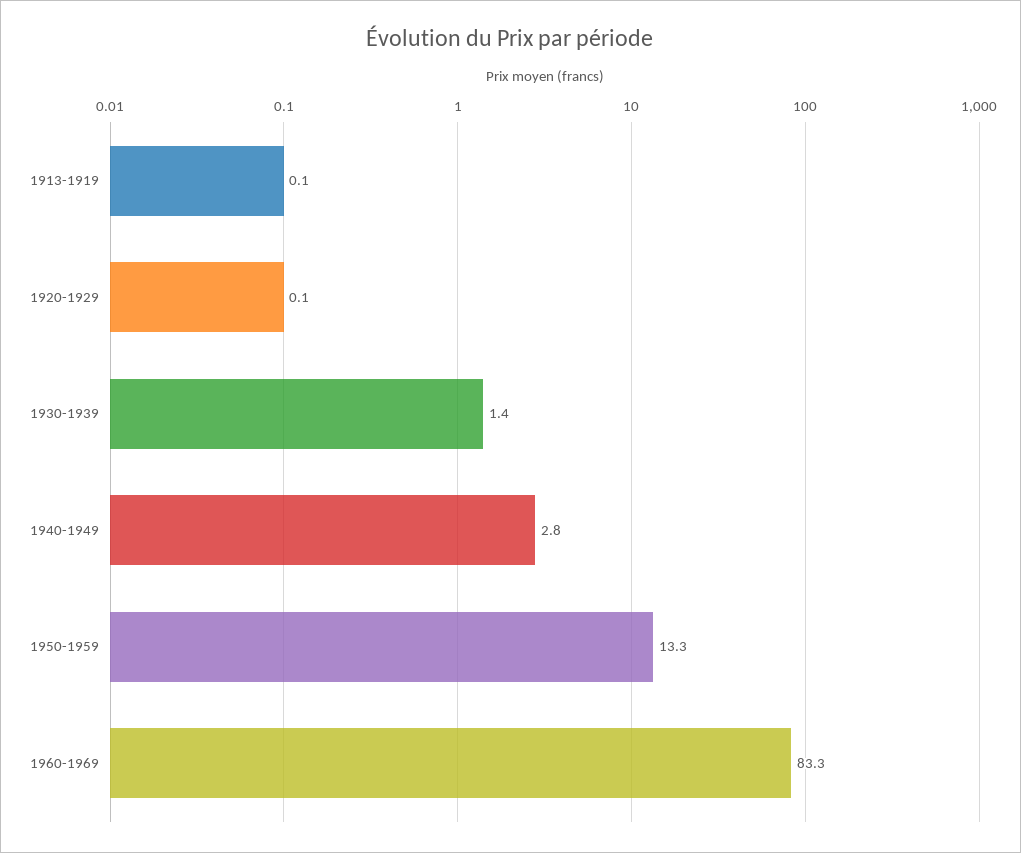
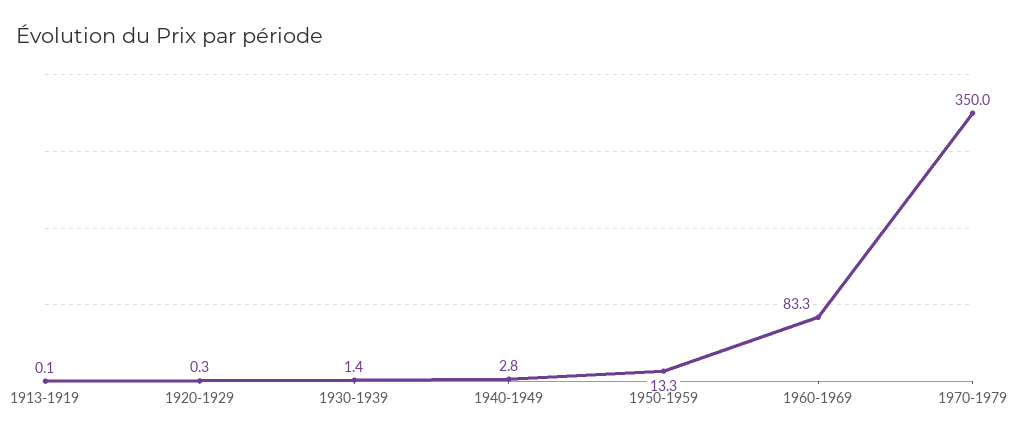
1920-1929: 0.1 -> 0.3
1970-1979: none -> 350

